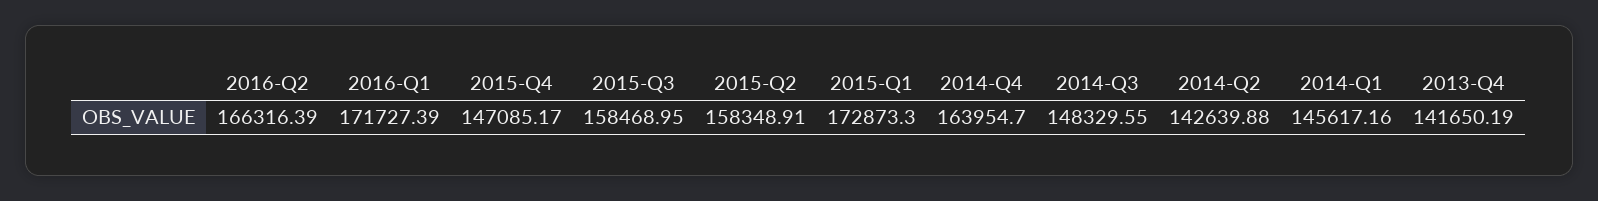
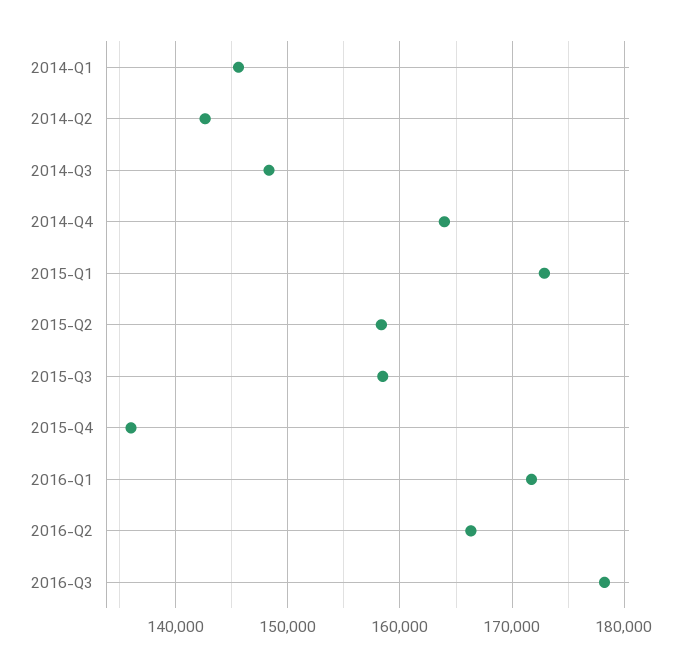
2015-Q4: 147085.17 -> 136000
2013-Q4: 141650.19 -> none
2016-Q3: none -> 178000

